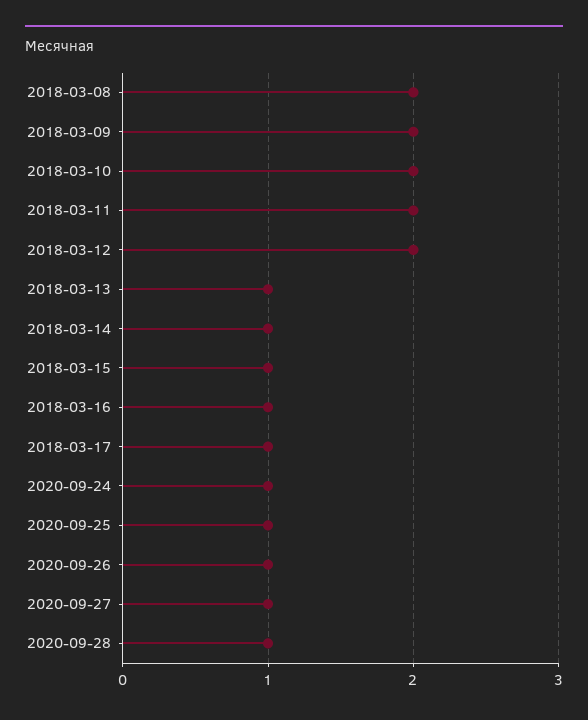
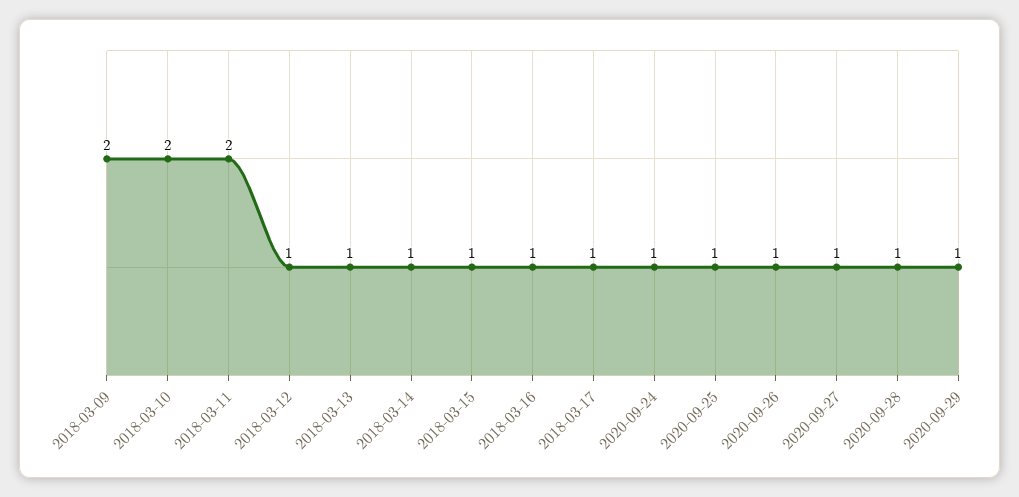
2018-03-08: 2 -> none
2018-03-12: 2 -> 1
2020-09-29: none -> 1

